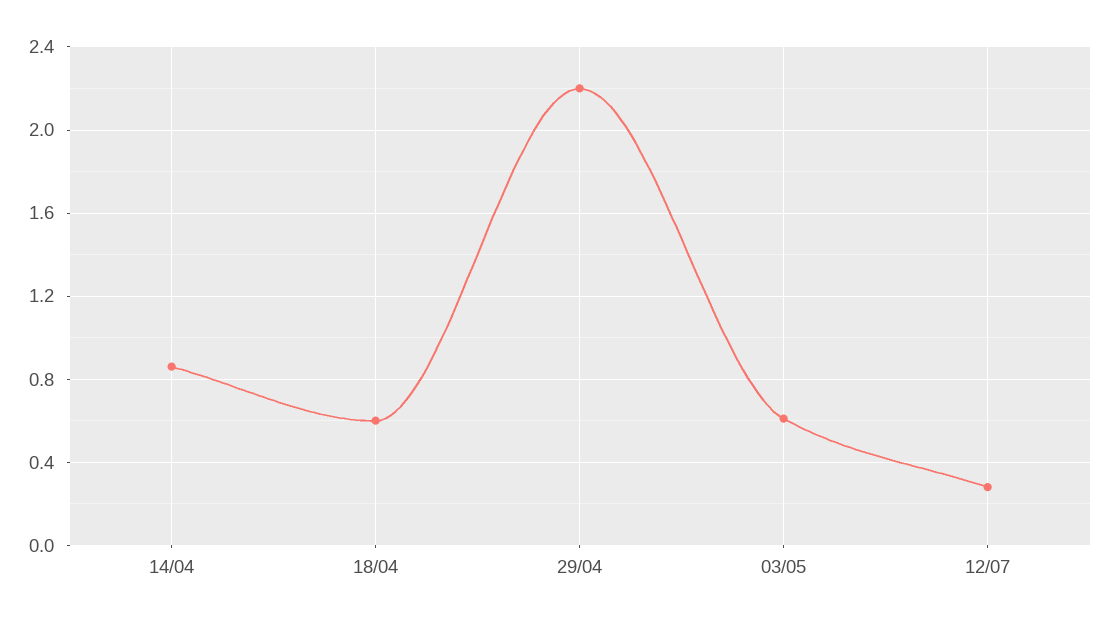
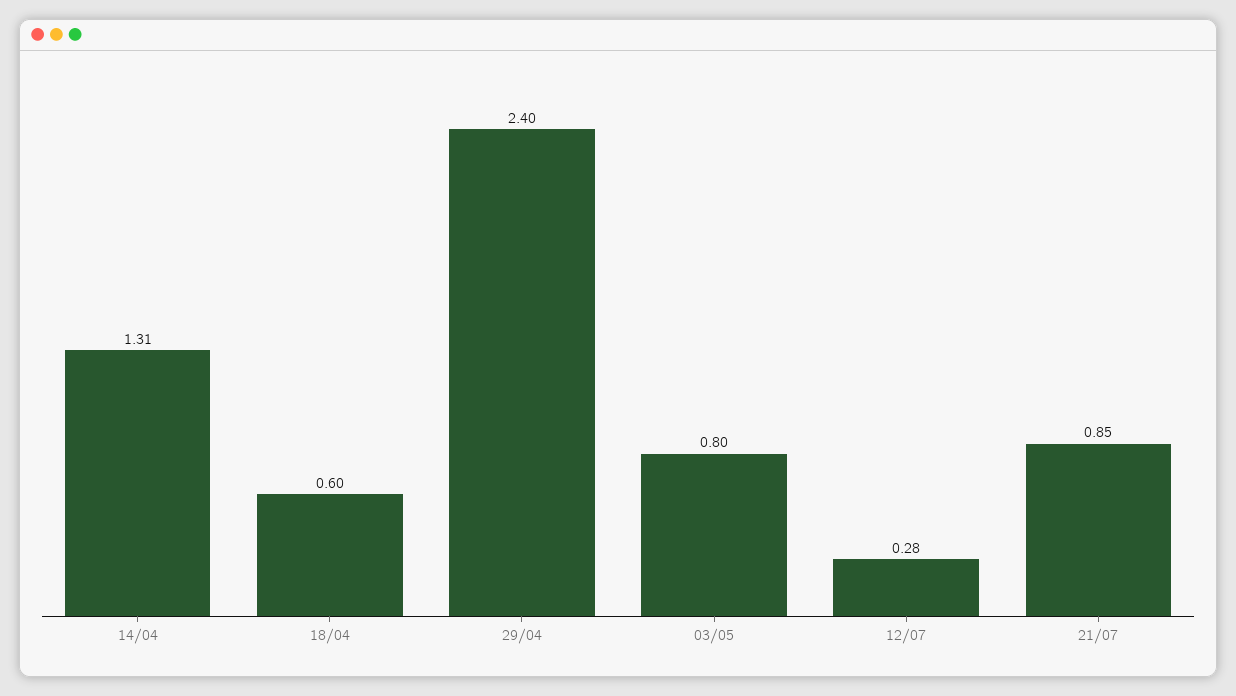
14/04: 0.85 -> 1.31
29/04: 2.2 -> 2.4
03/05: 0.6 -> 0.8
21/07: none -> 0.85

